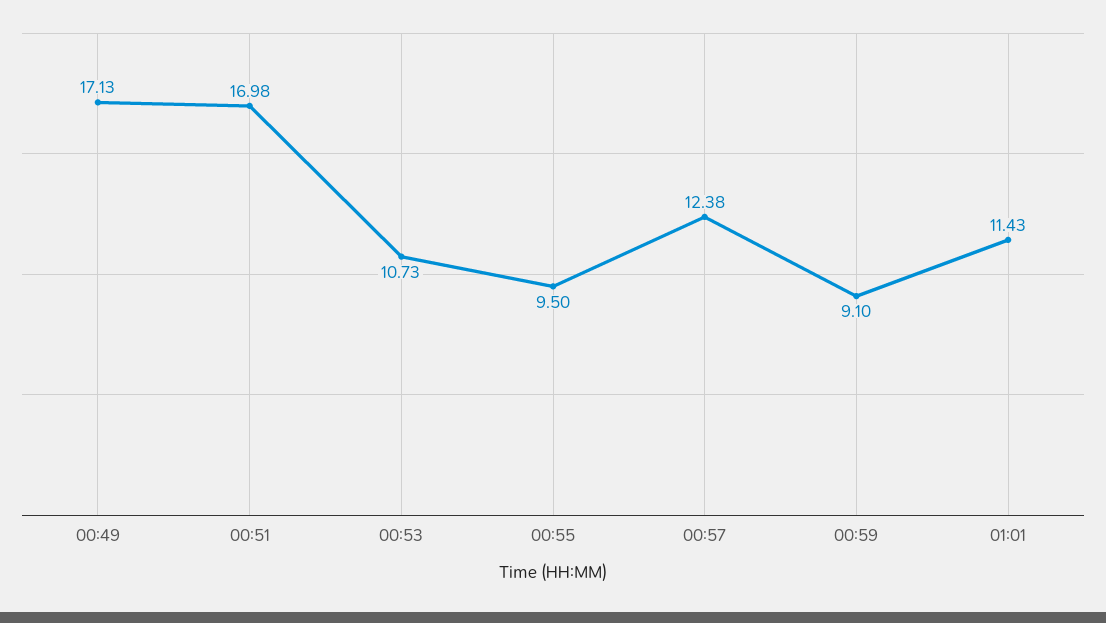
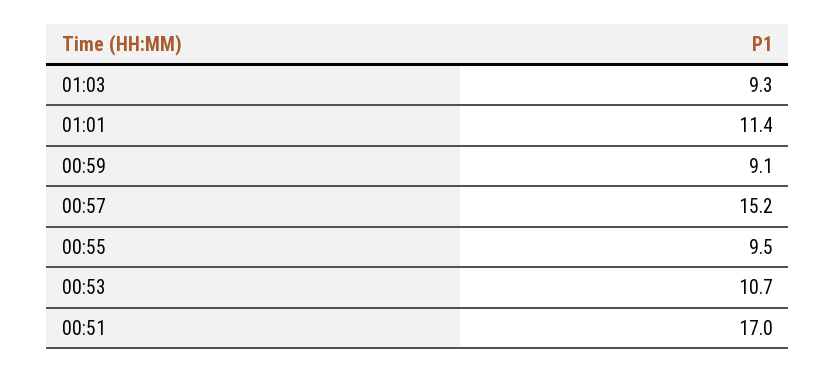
00:49: 17.13 -> none
00:57: 12.38 -> 15.2
01:03: none -> 9.3

